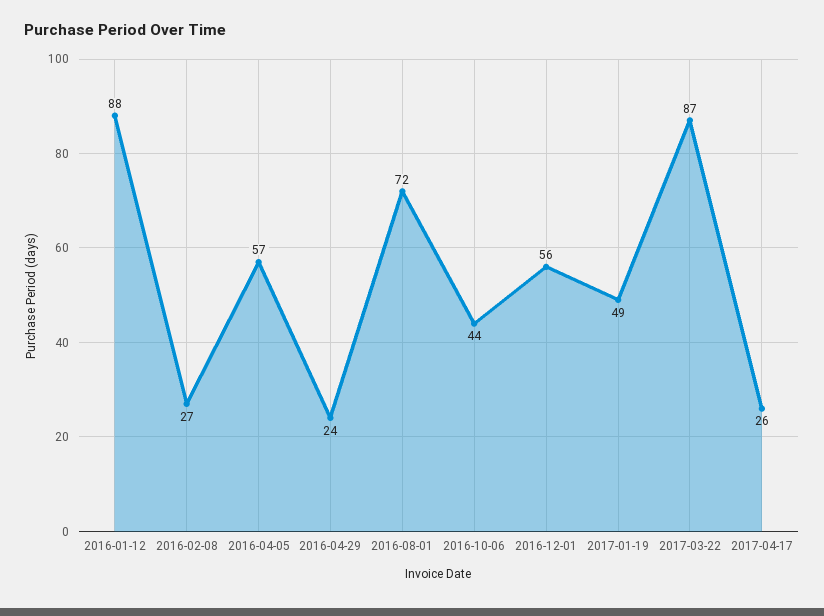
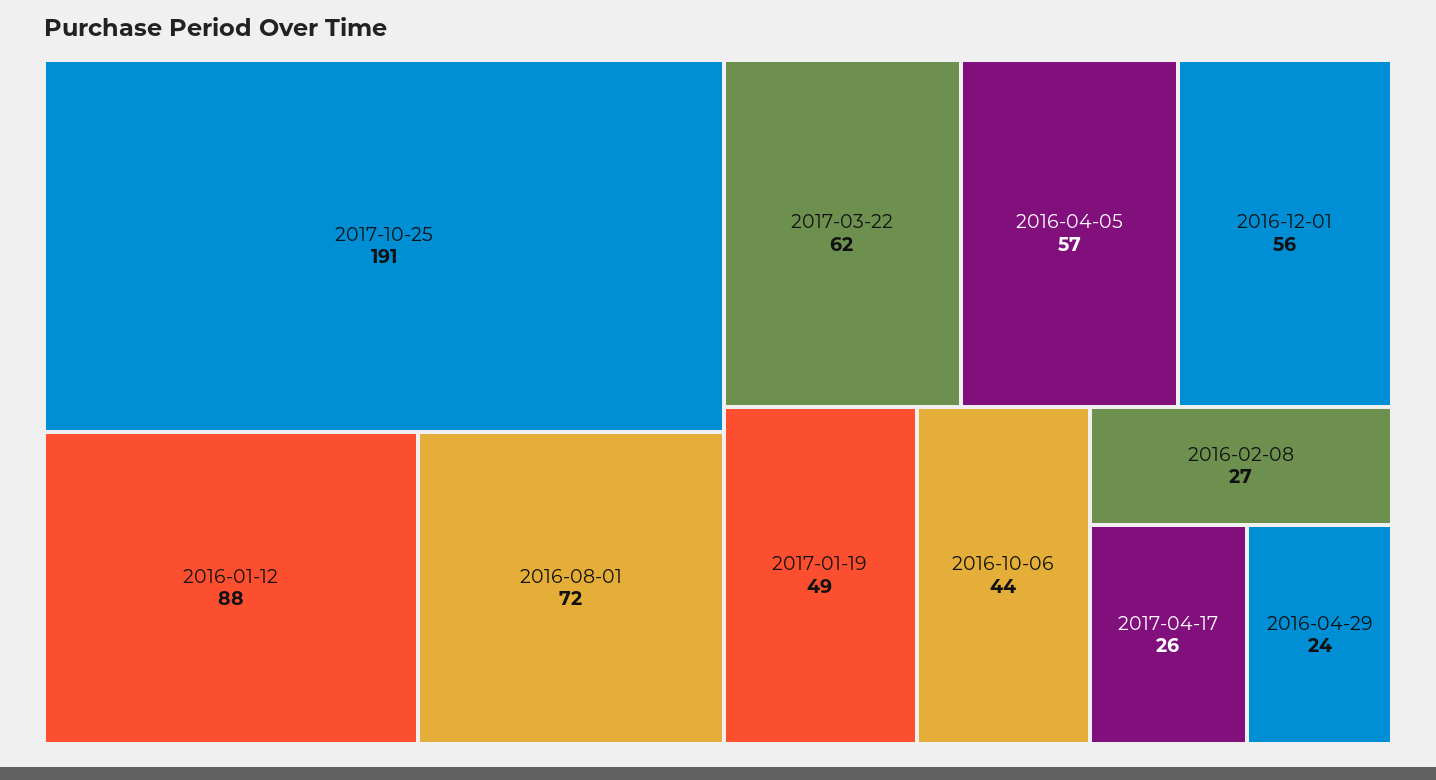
2017-03-22: 87 -> 62
2017-10-25: none -> 191

